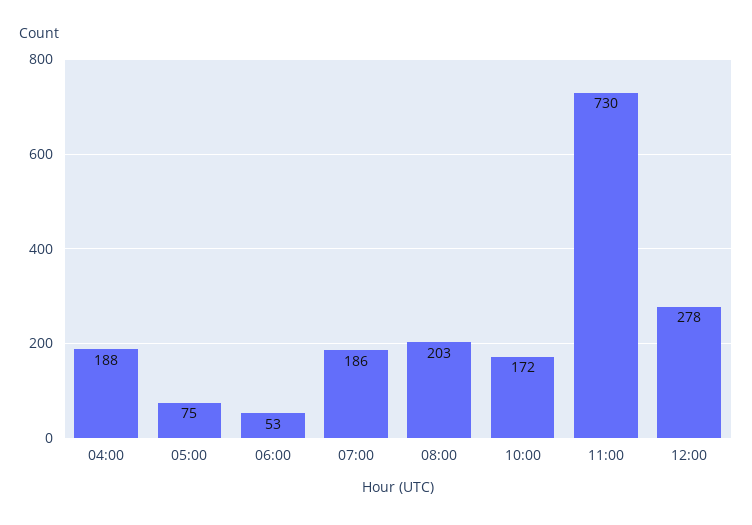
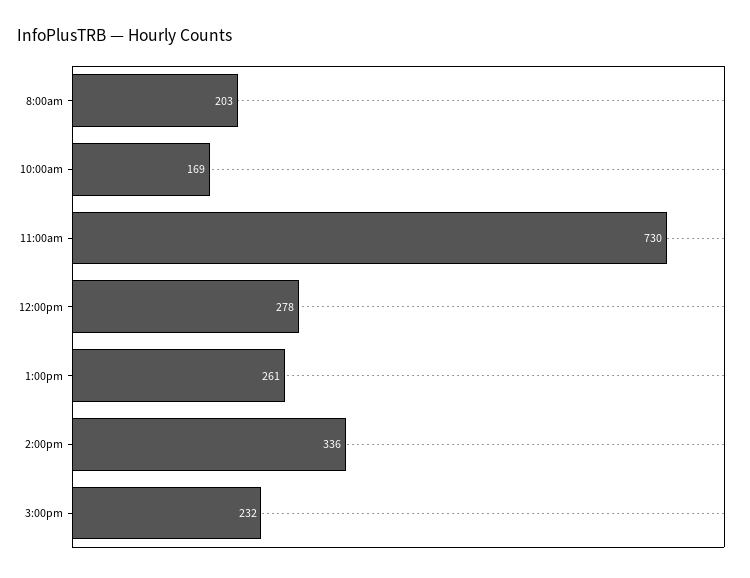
04:00: 188 -> none
05:00: 75 -> none
06:00: 53 -> none
07:00: 186 -> none
10:00: 172 -> 169
1:00pm: none -> 261
2:00pm: none -> 336
3:00pm: none -> 232

